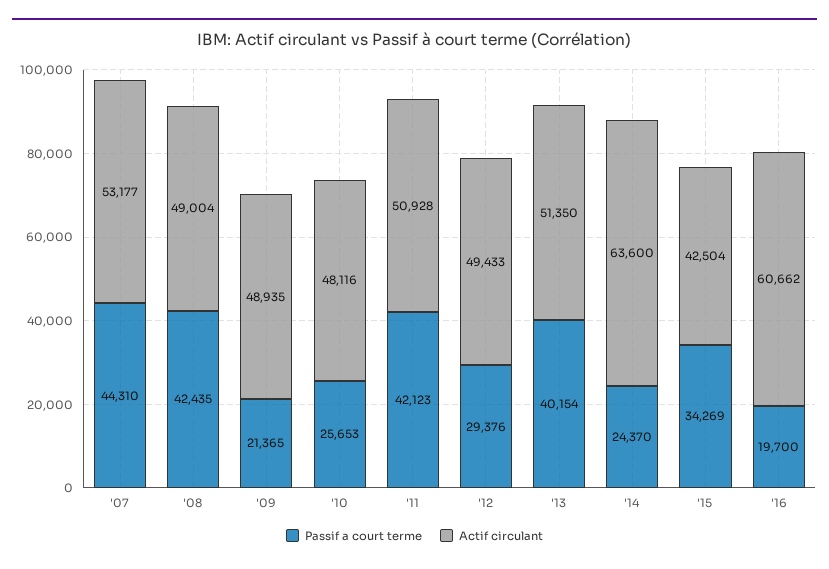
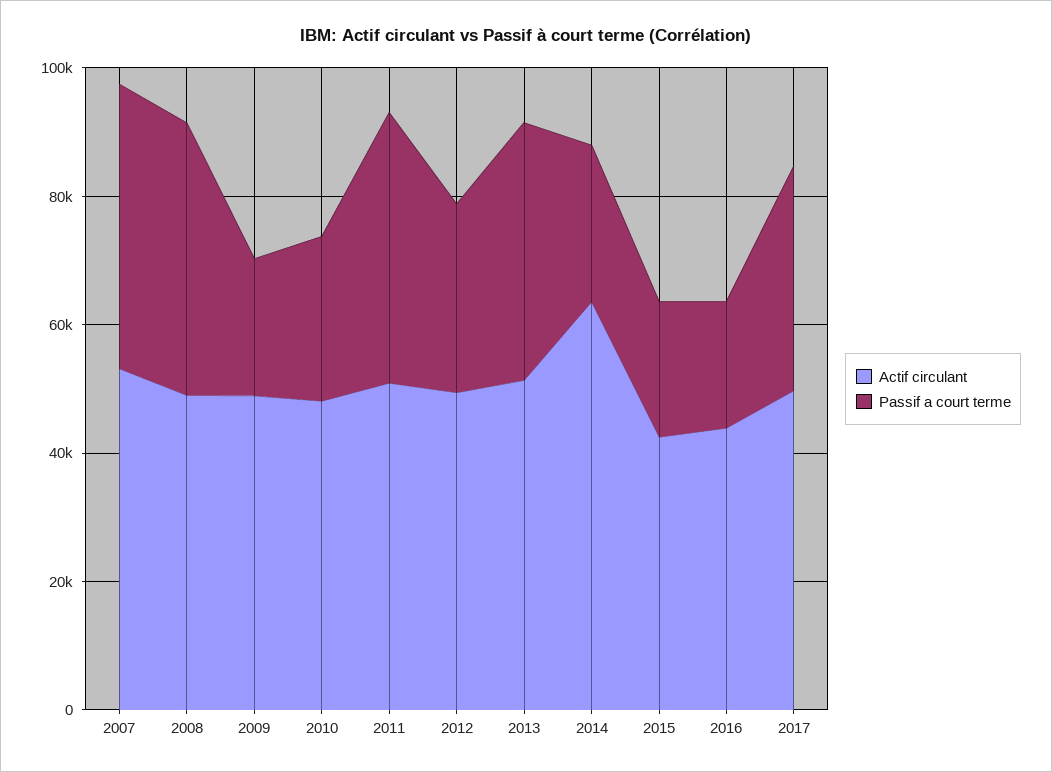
Passif a court terme, '15: 34269 -> 20000
Actif circulant, '16: 60662 -> 45000
Actif circulant, 2017: none -> 50000
Passif a court terme, 2017: none -> 35000

